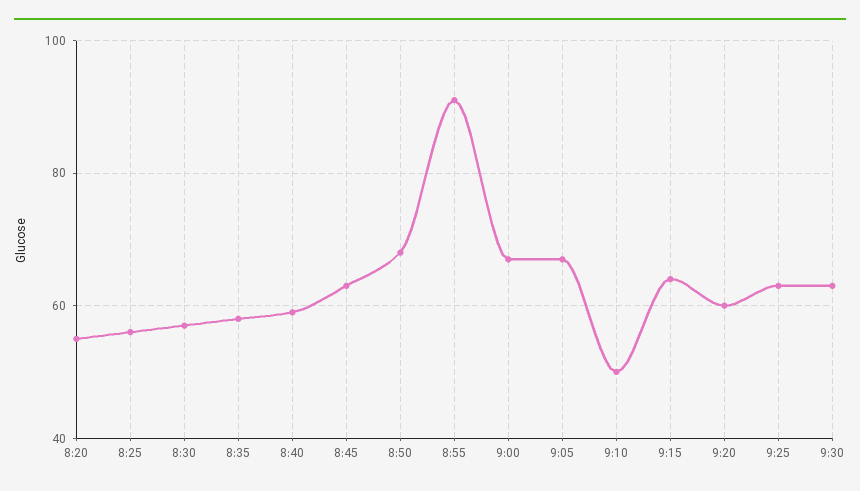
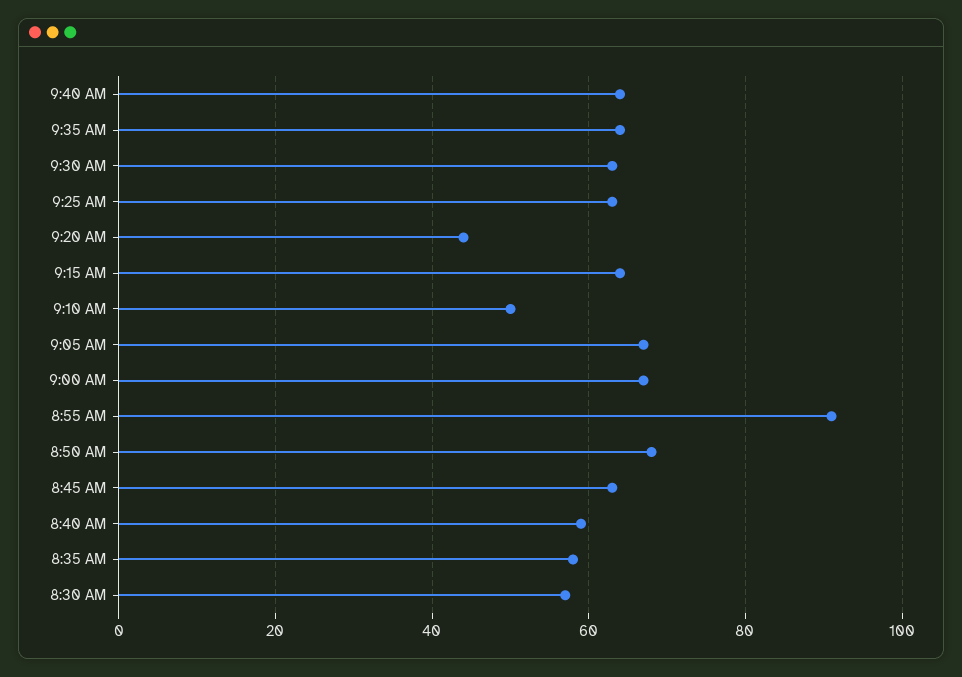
8:20: 55 -> none
8:25: 55 -> none
9:20: 60 -> 45
9:40 AM: none -> 65
9:35 AM: none -> 65

